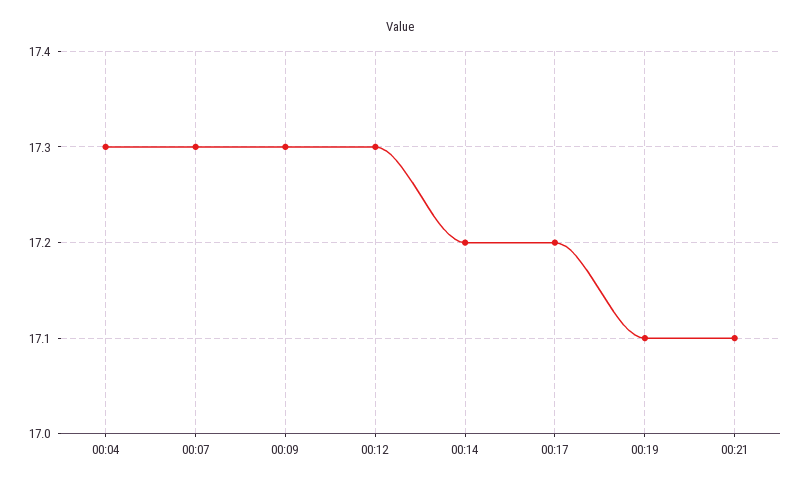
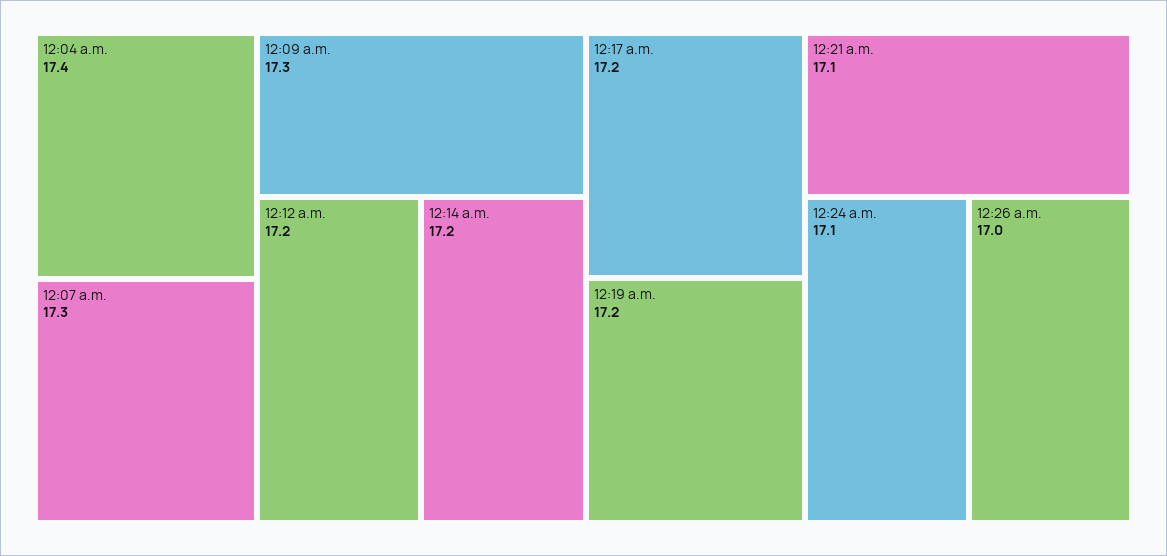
00:04: 17.3 -> 17.4
00:12: 17.3 -> 17.2
00:19: 17.1 -> 17.2
12:24 a.m.: none -> 17.1
12:26 a.m.: none -> 17

